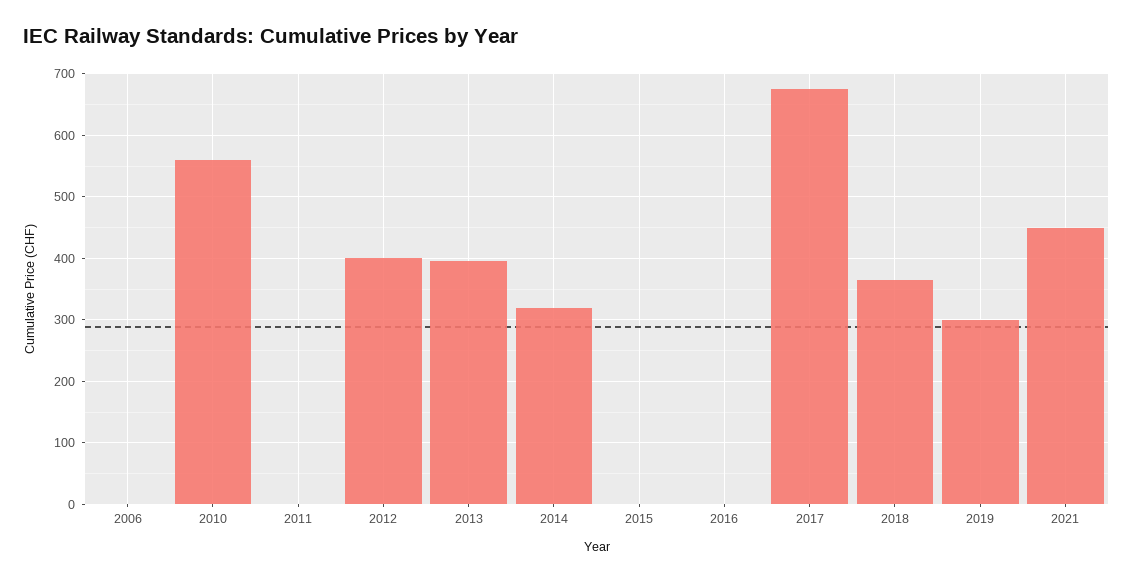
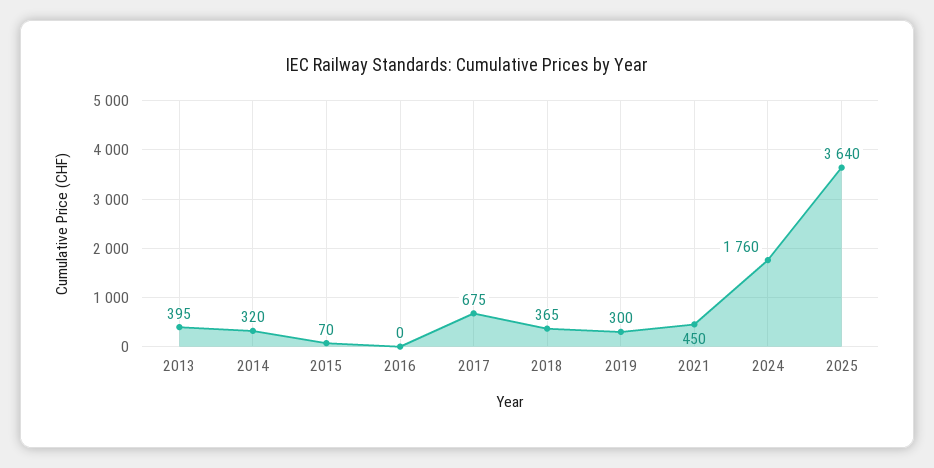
2006: 0 -> none
2010: 560 -> none
2011: 0 -> none
2012: 400 -> none
2015: 0 -> 70
2024: none -> 1760
2025: none -> 3640

